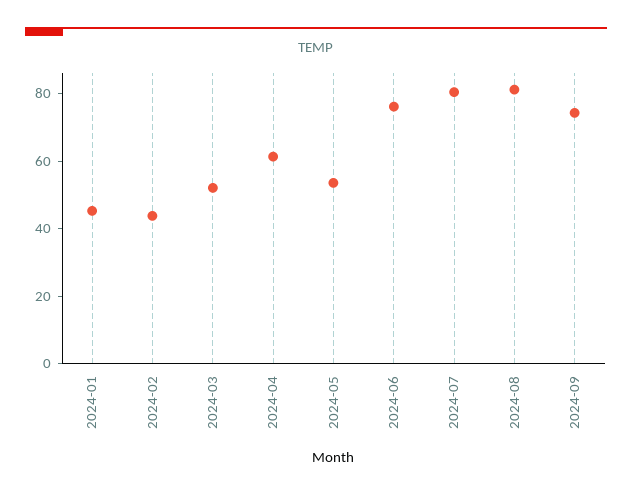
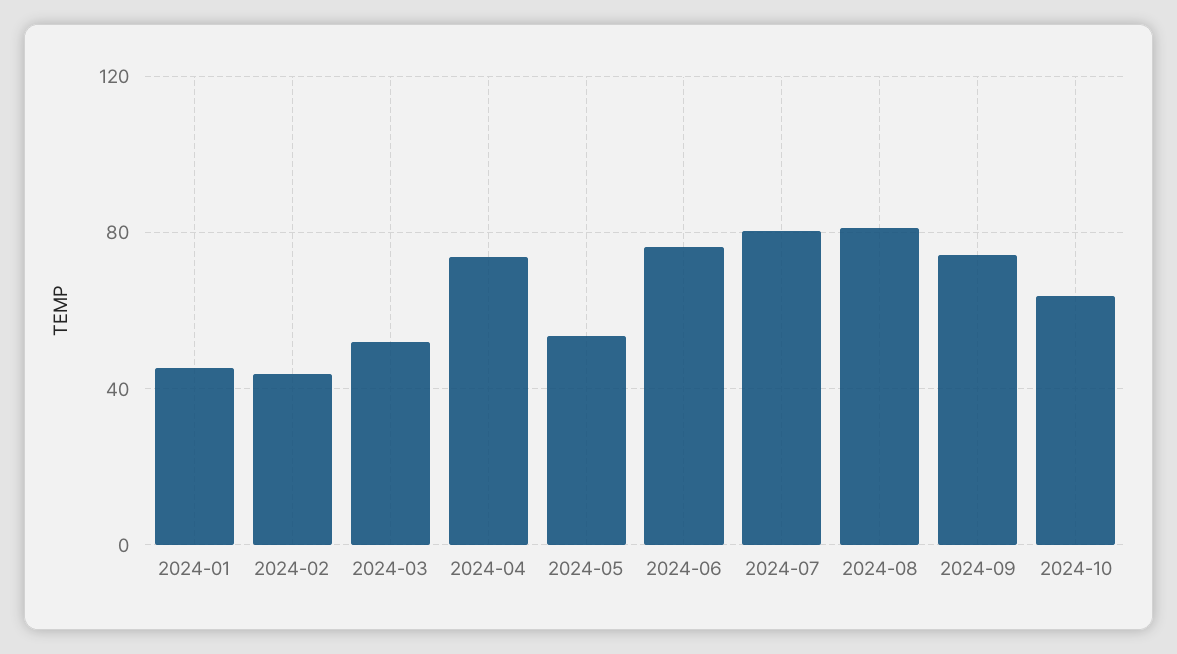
2024-04: 60 -> 75
2024-10: none -> 65

